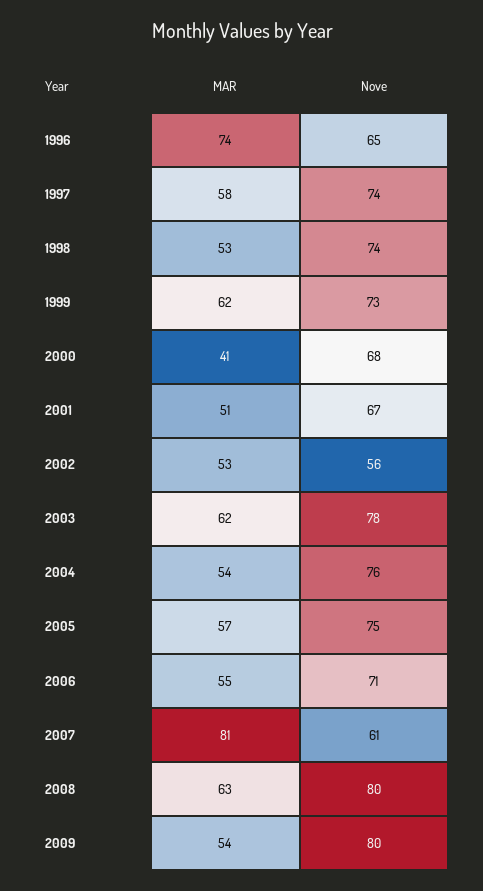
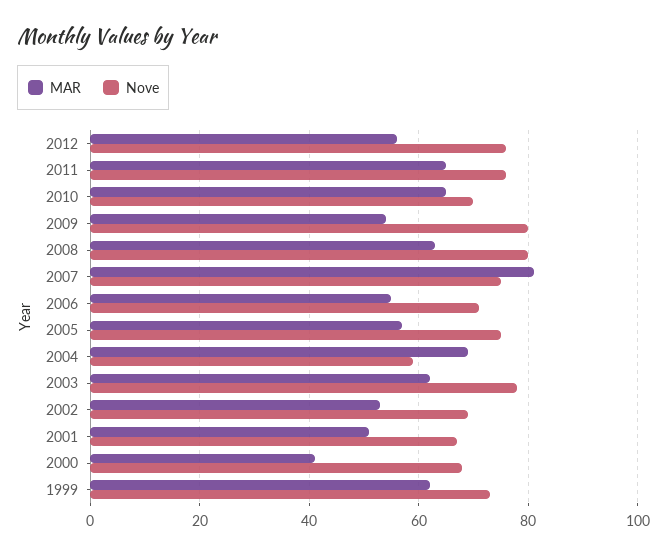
MAR, 1996: 74 -> none
Nove, 1996: 65 -> none
MAR, 1997: 58 -> none
Nove, 1997: 74 -> none
MAR, 1998: 53 -> none
Nove, 1998: 74 -> none
Nove, 2002: 56 -> 70
MAR, 2004: 54 -> 70
Nove, 2004: 76 -> 60
Nove, 2007: 61 -> 75
MAR, 2012: none -> 55
Nove, 2012: none -> 75
MAR, 2011: none -> 65
Nove, 2011: none -> 75
MAR, 2010: none -> 65
Nove, 2010: none -> 70

